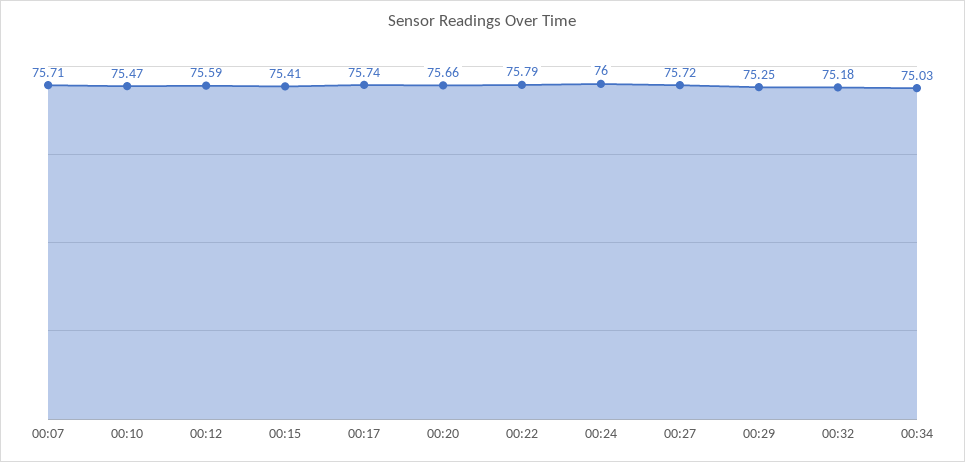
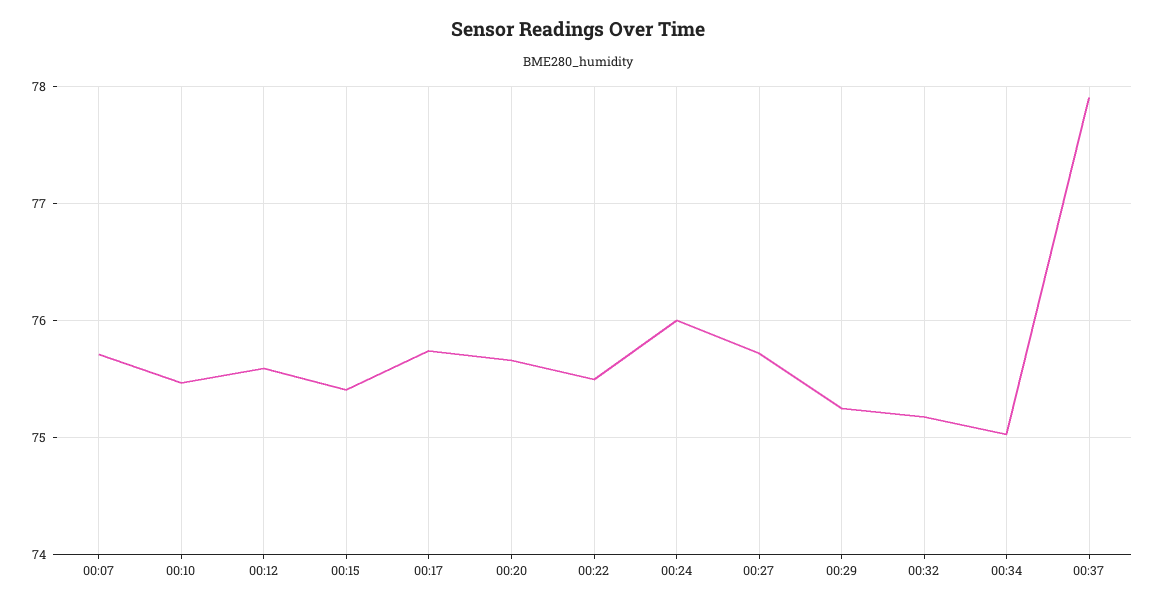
00:22: 75.79 -> 75.5
00:37: none -> 77.9

